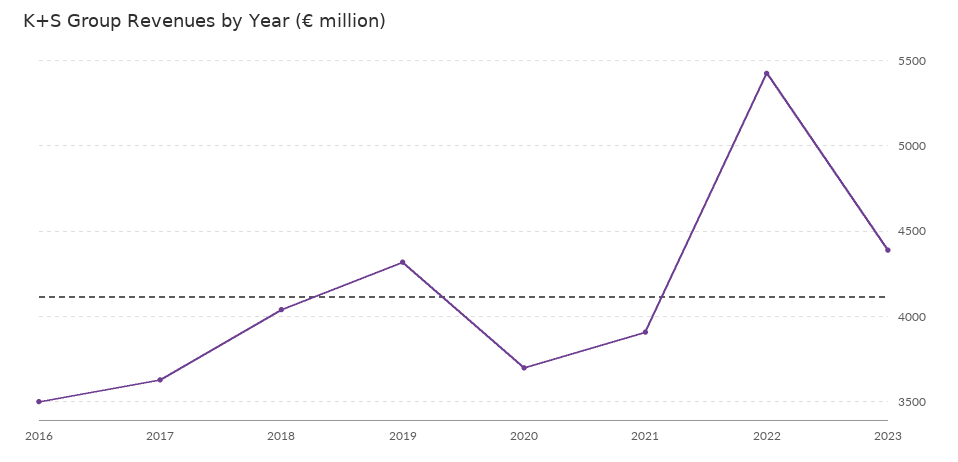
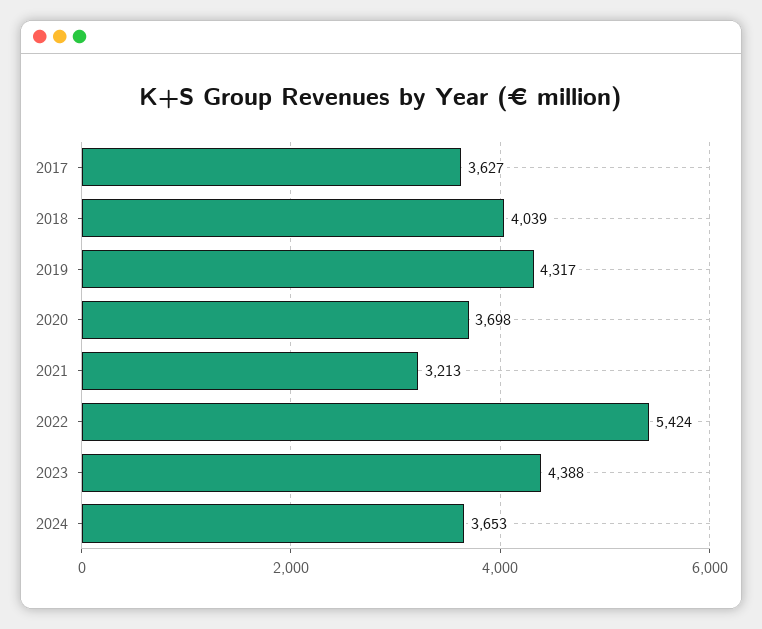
2016: 3500 -> none
2021: 3900 -> 3213
2024: none -> 3653

